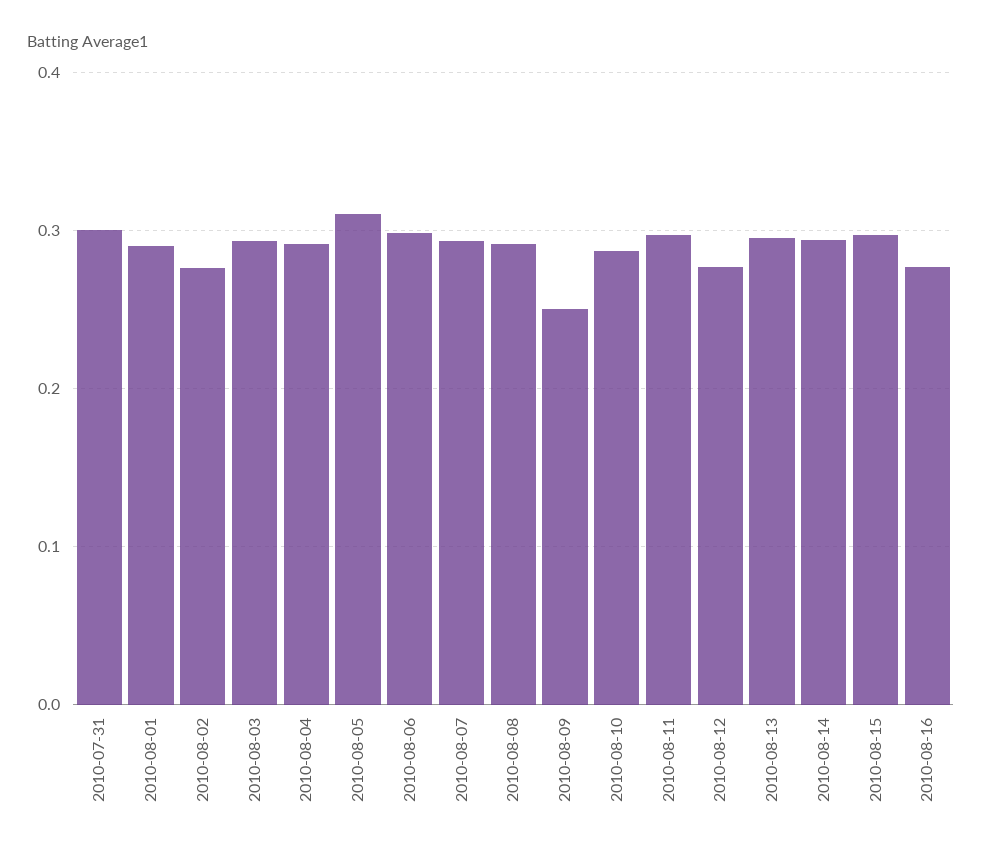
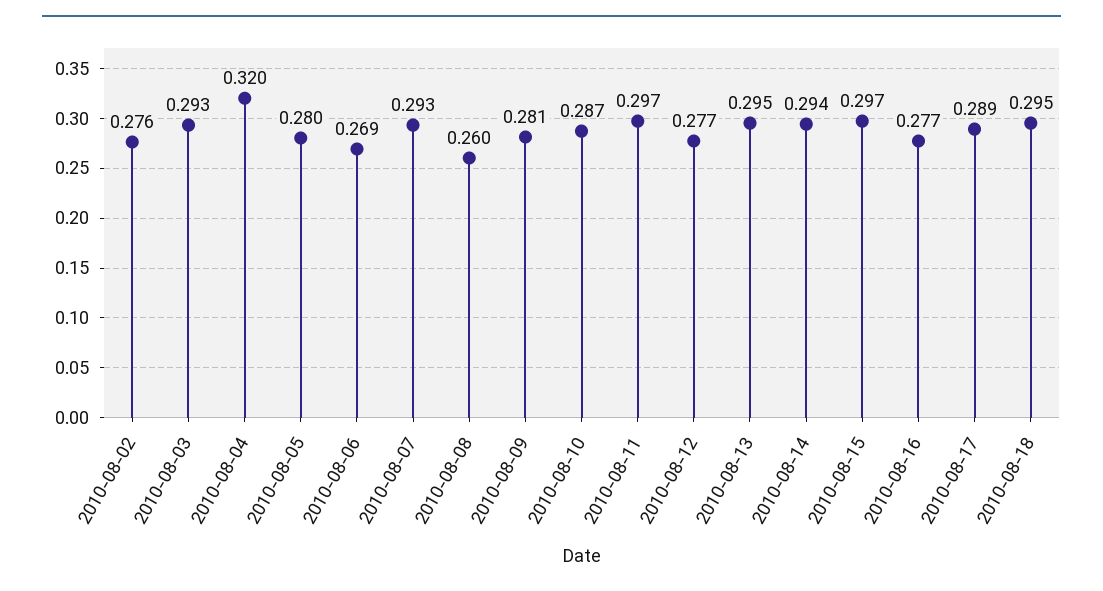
2010-07-31: 0.3 -> none
2010-08-01: 0.29 -> none
2010-08-04: 0.29 -> 0.32
2010-08-05: 0.31 -> 0.28
2010-08-06: 0.3 -> 0.269
2010-08-08: 0.29 -> 0.26
2010-08-09: 0.25 -> 0.281
2010-08-17: none -> 0.289
2010-08-18: none -> 0.295

